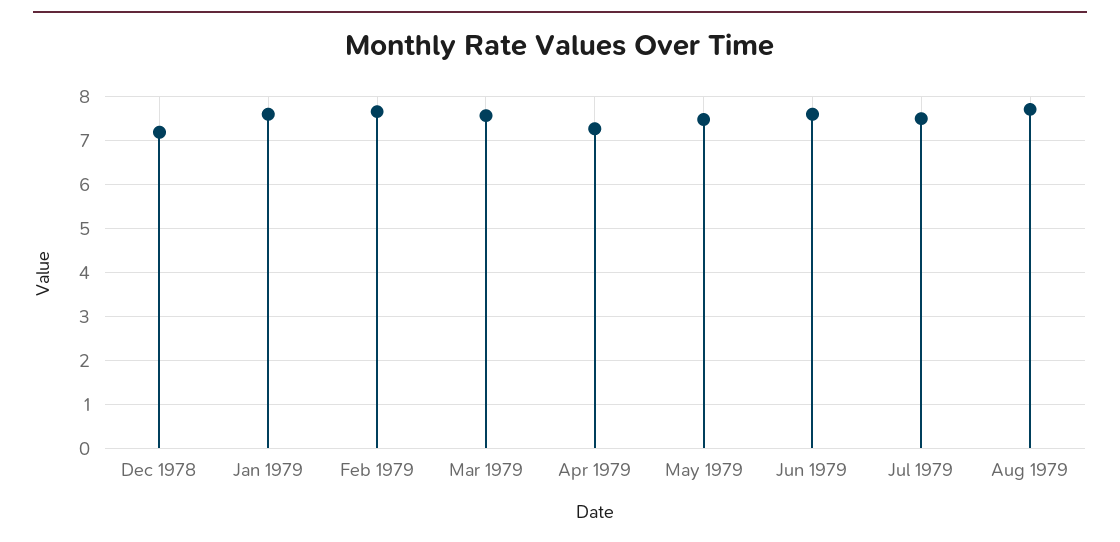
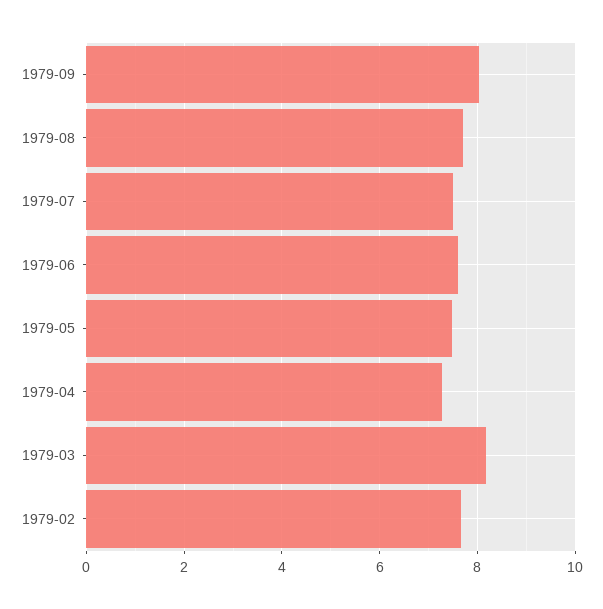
Dec 1978: 7.2 -> none
Jan 1979: 7.6 -> none
Mar 1979: 7.6 -> 8.2
1979-09: none -> 8

